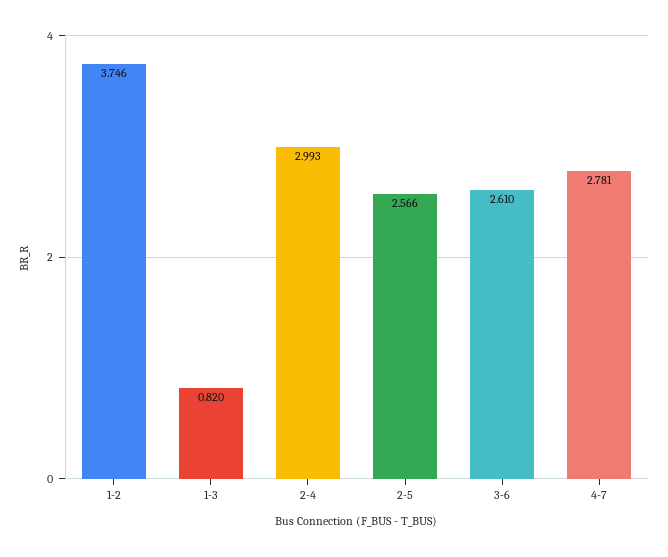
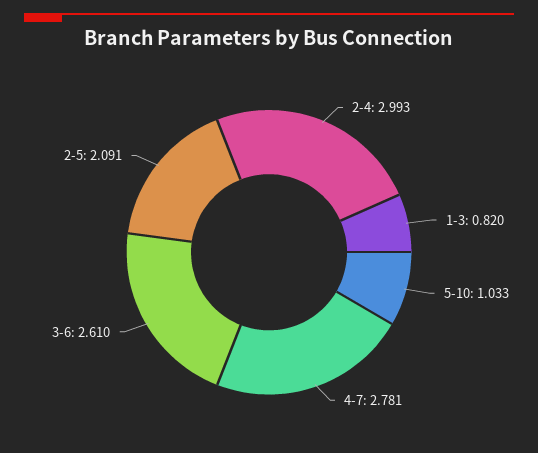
1-2: 3.746 -> none
2-5: 2.566 -> 2.091
5-10: none -> 1.033

